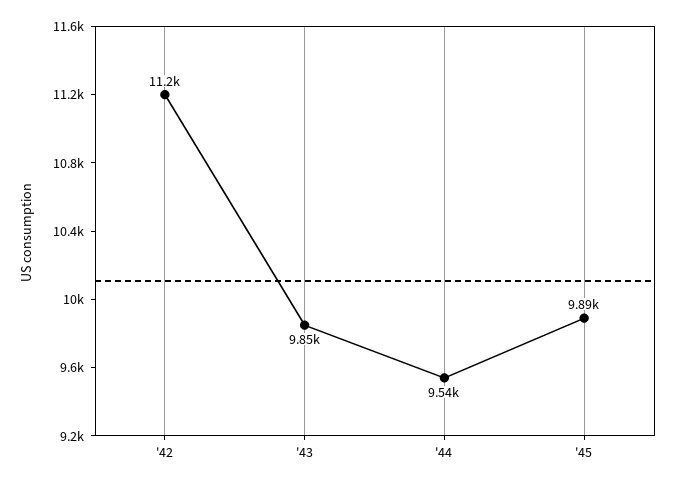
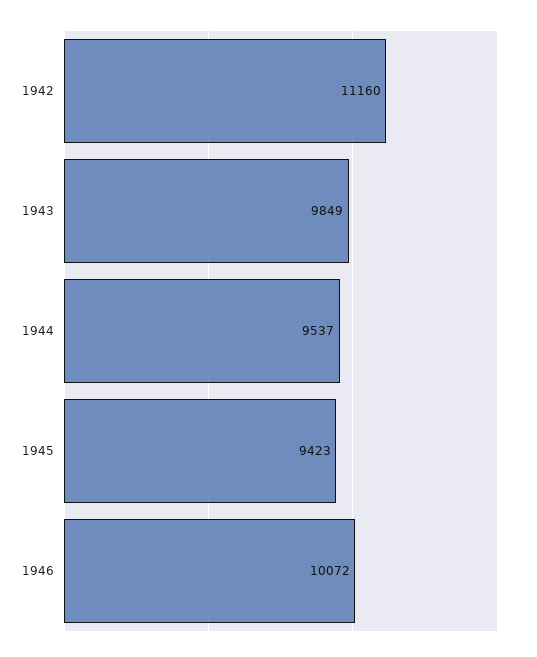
'45: 9890 -> 9423
1946: none -> 10072

